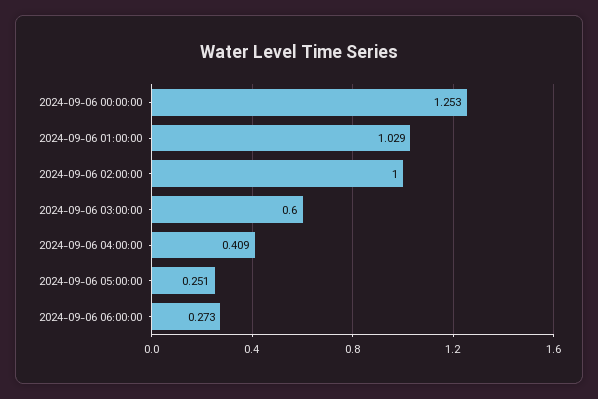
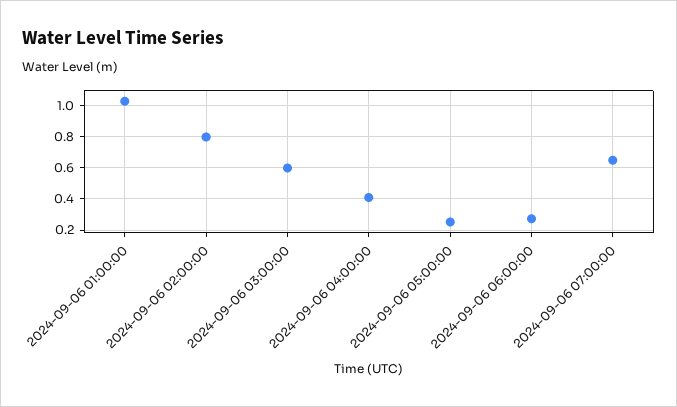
2024-09-06 00:00:00: 1.253 -> none
2024-09-06 02:00:00: 1 -> 0.8
2024-09-06 07:00:00: none -> 0.65

